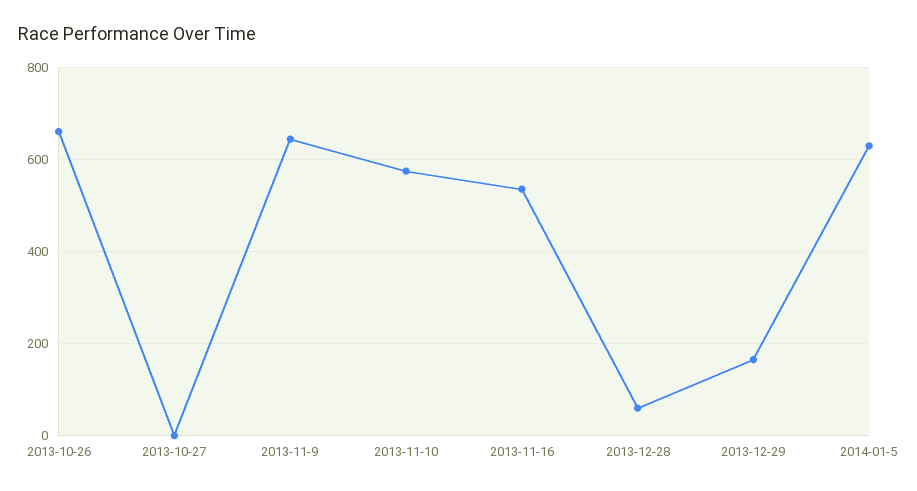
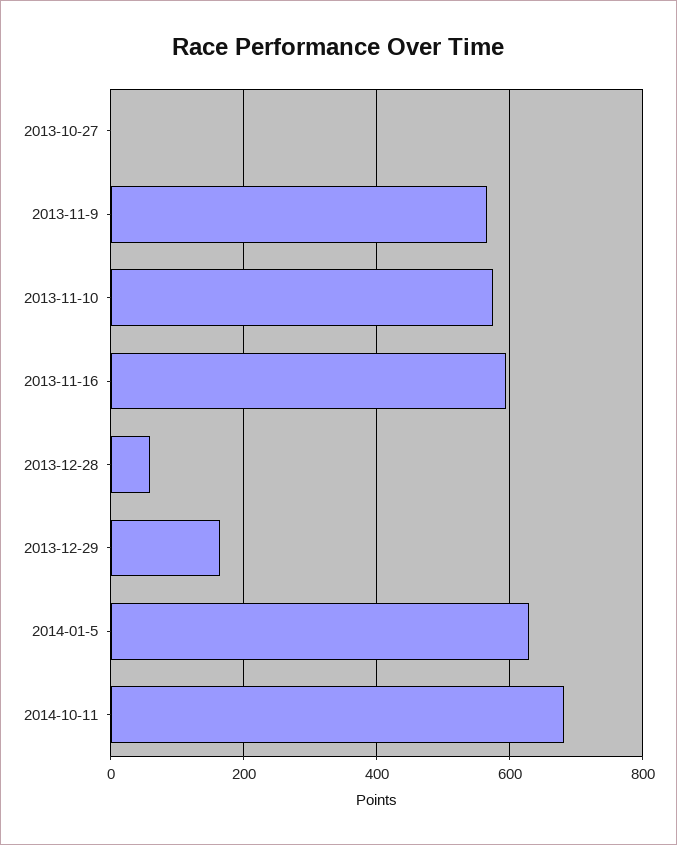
2013-10-26: 660 -> none
2013-11-9: 640 -> 560
2013-11-16: 540 -> 600
2014-10-11: none -> 680

